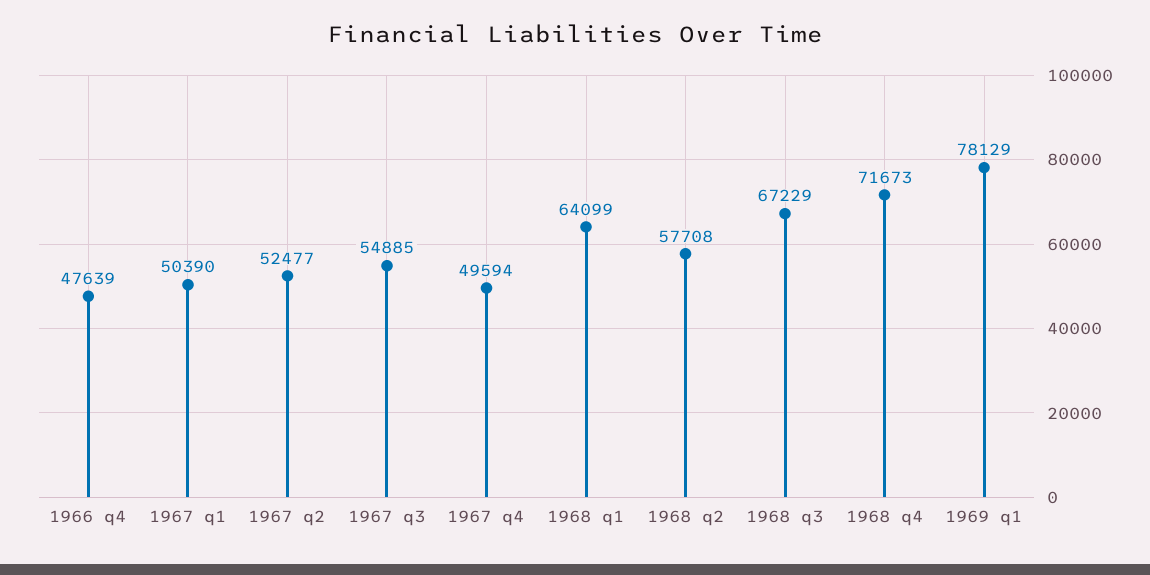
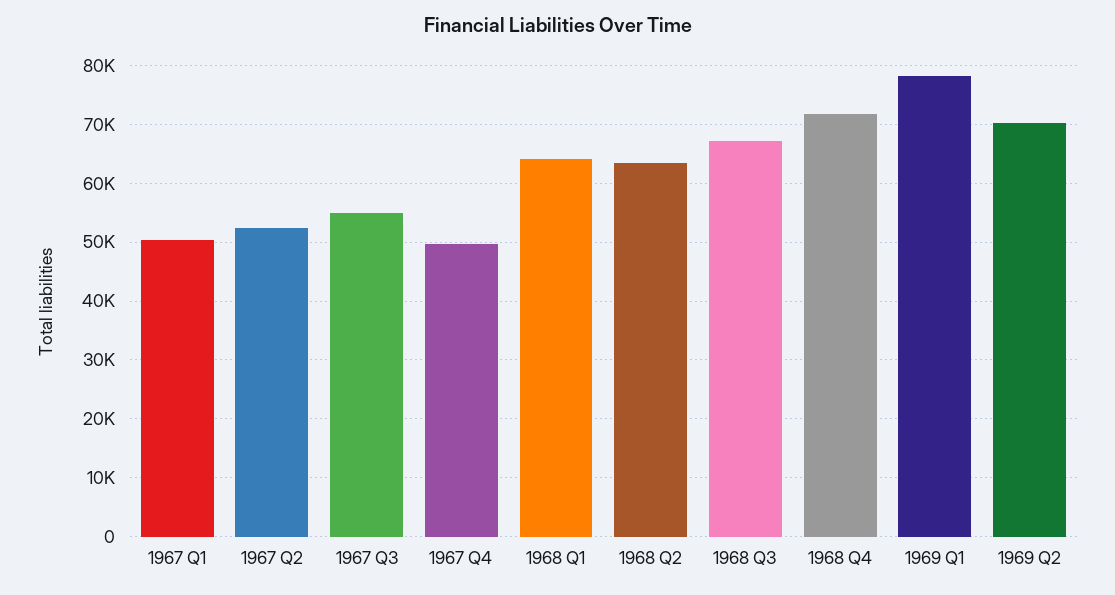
1966 q4: 47639 -> none
1968 q2: 57708 -> 64000
1969 Q2: none -> 70000

